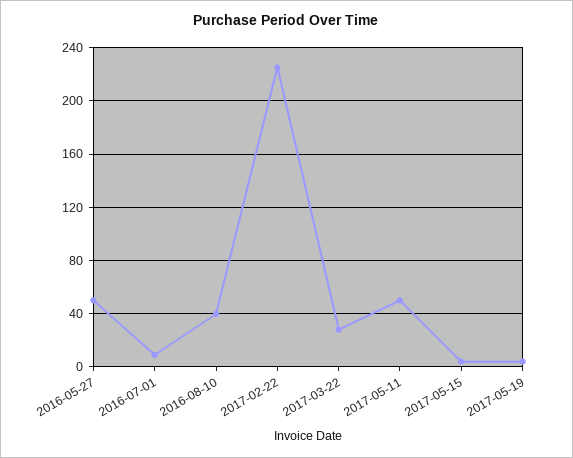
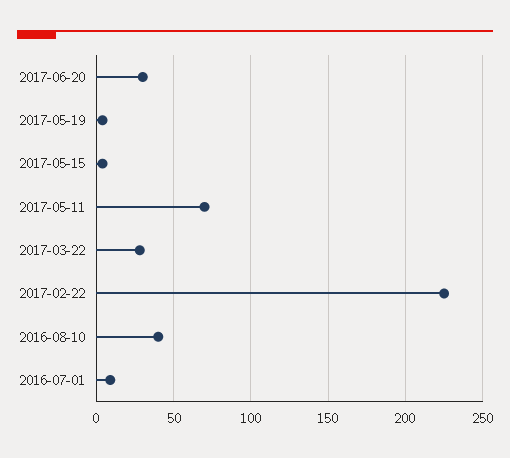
2016-05-27: 50 -> none
2017-05-11: 50 -> 70
2017-06-20: none -> 30

